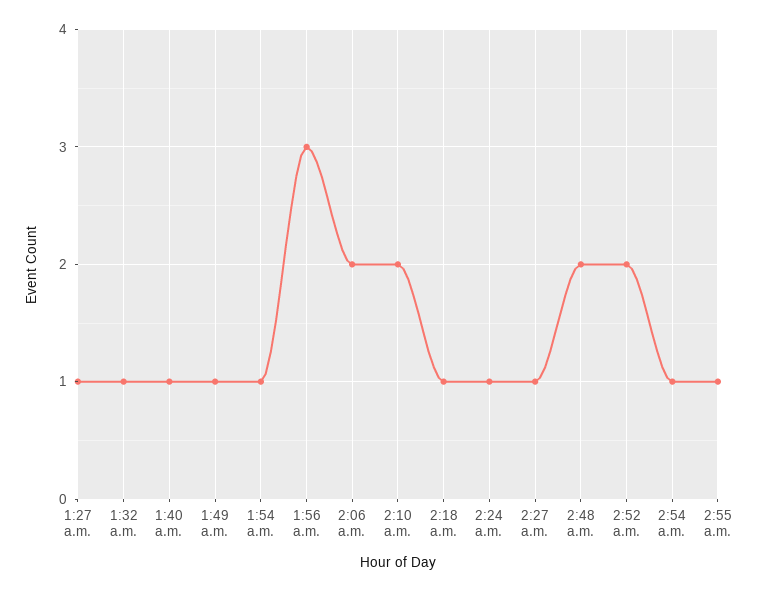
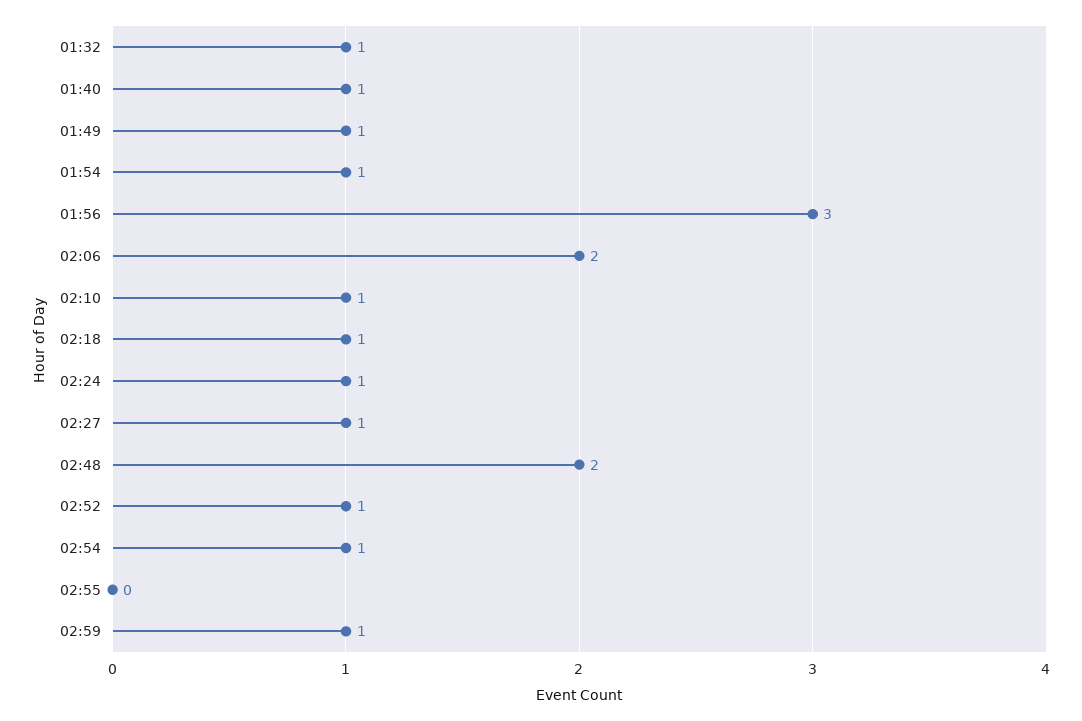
1:27 a.m.: 1 -> none
2:10 a.m.: 2 -> 1
2:52 a.m.: 2 -> 1
2:55 a.m.: 1 -> 0
02:59: none -> 1

